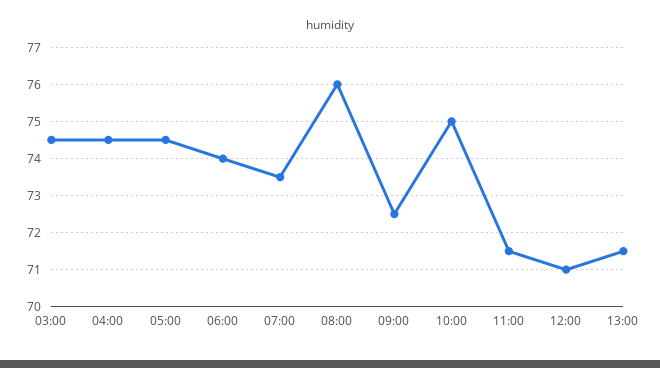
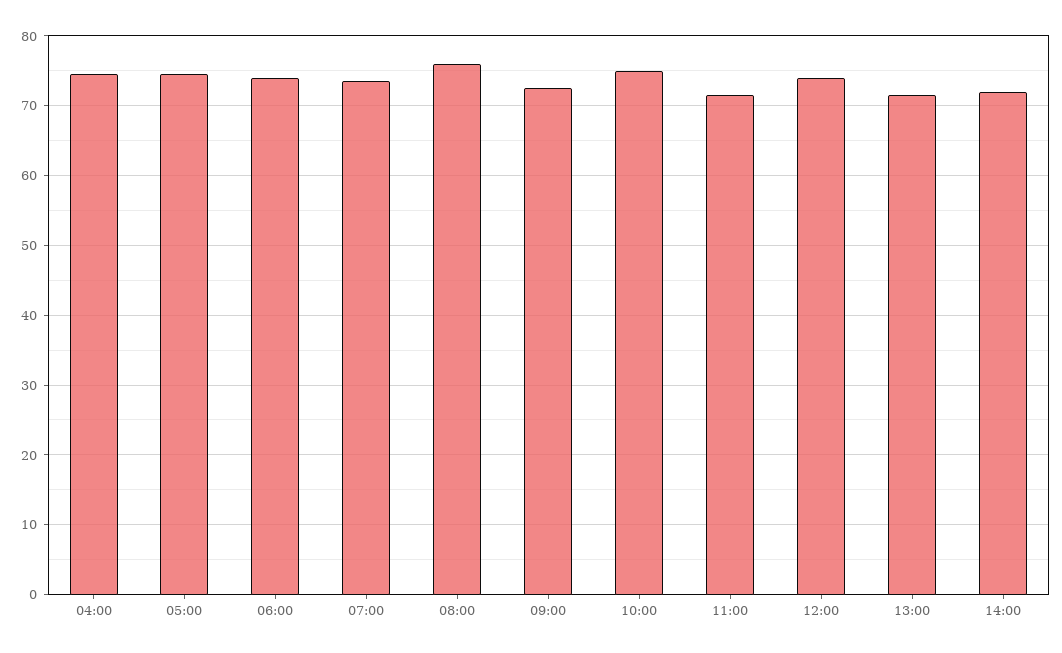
03:00: 74.5 -> none
12:00: 71 -> 74
14:00: none -> 72

